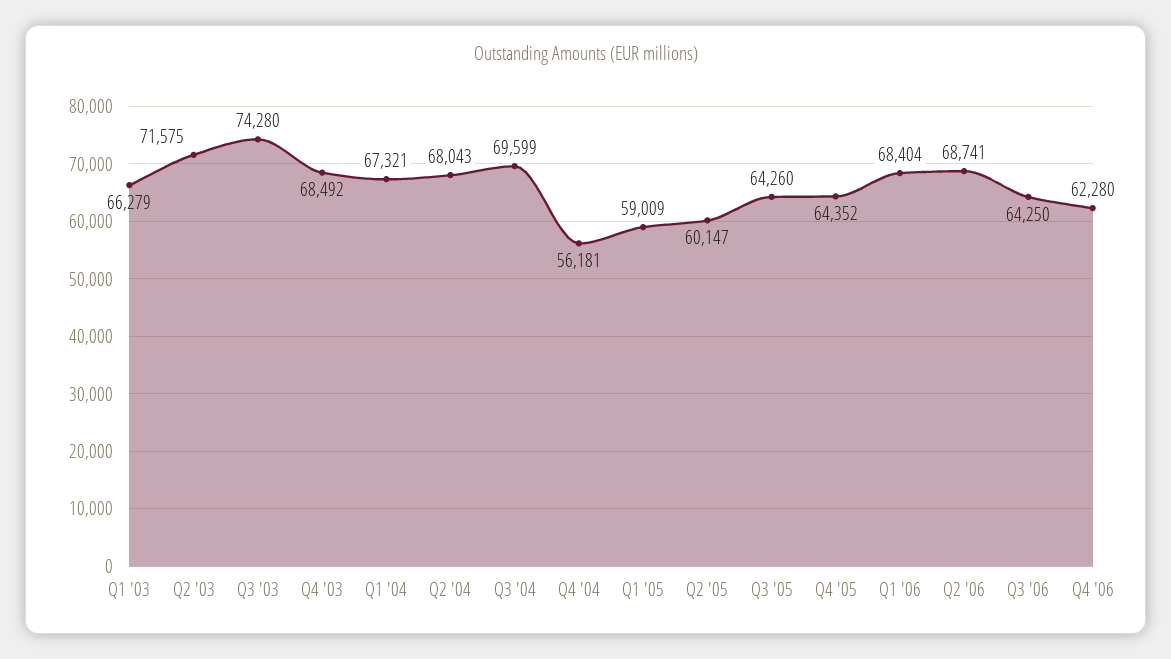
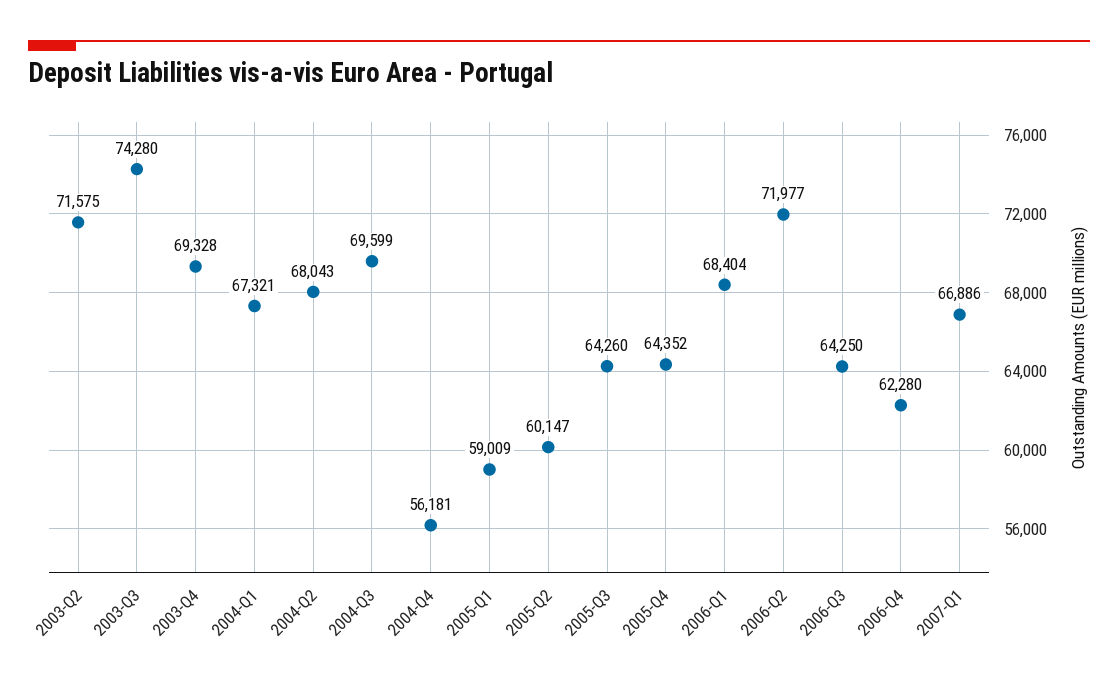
Q1 '03: 66279 -> none
Q4 '03: 68492 -> 69328
Q2 '06: 68741 -> 71977
2007-Q1: none -> 66886

